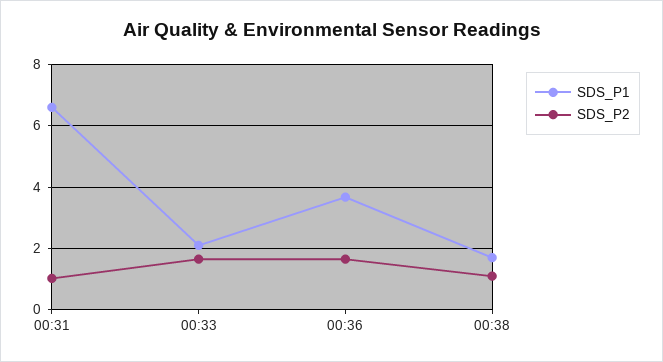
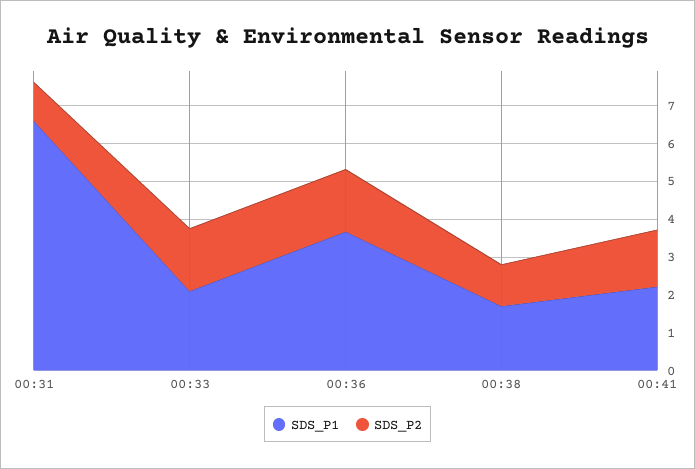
SDS_P1, 00:41: none -> 2.25
SDS_P2, 00:41: none -> 1.5

